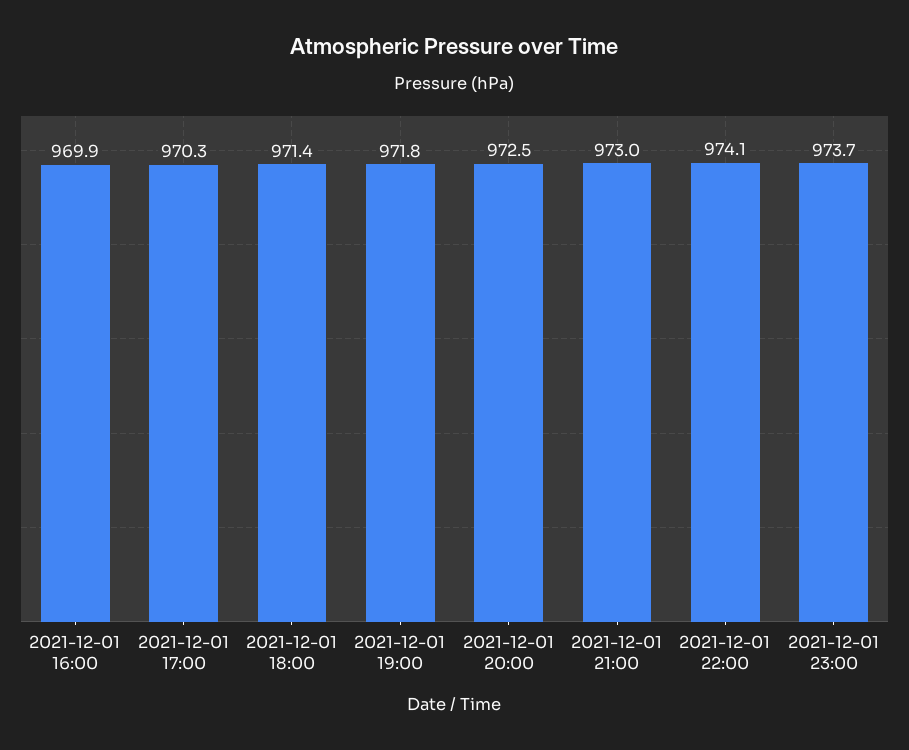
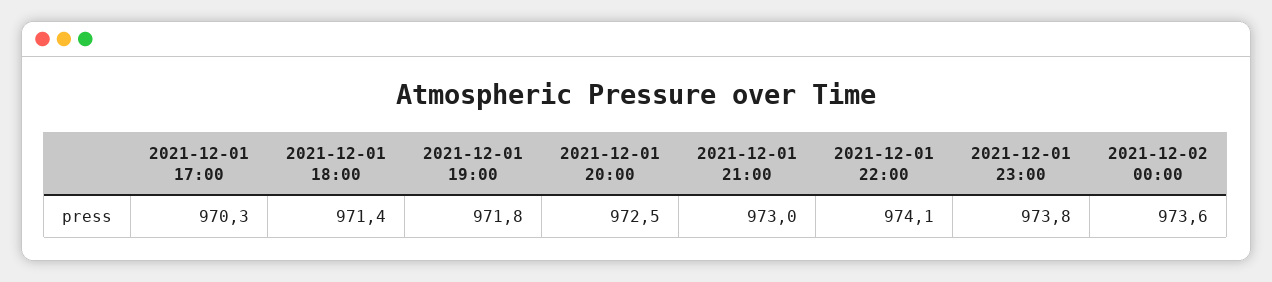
2021-12-01 16:00: 969.9 -> none
2021-12-01 23:00: 973.7 -> 973.8
2021-12-02 00:00: none -> 973.6

